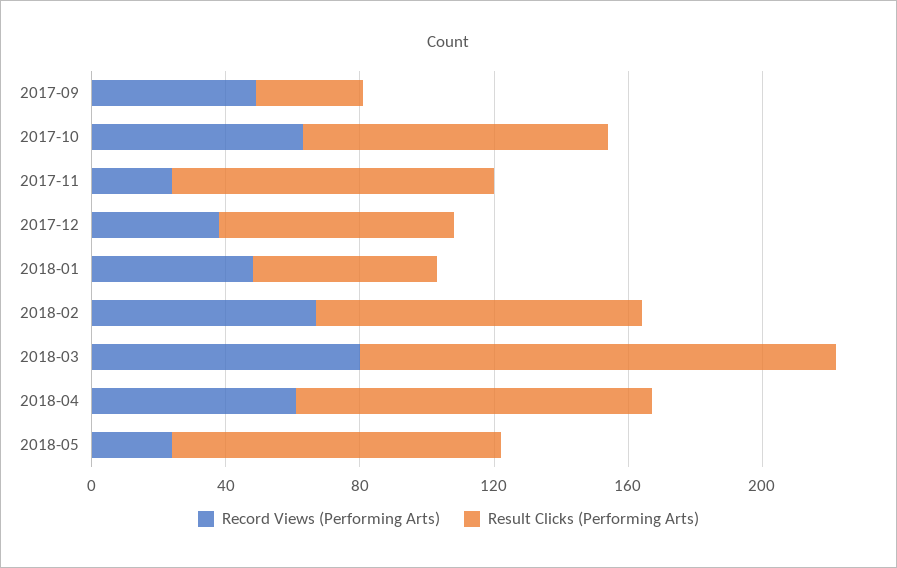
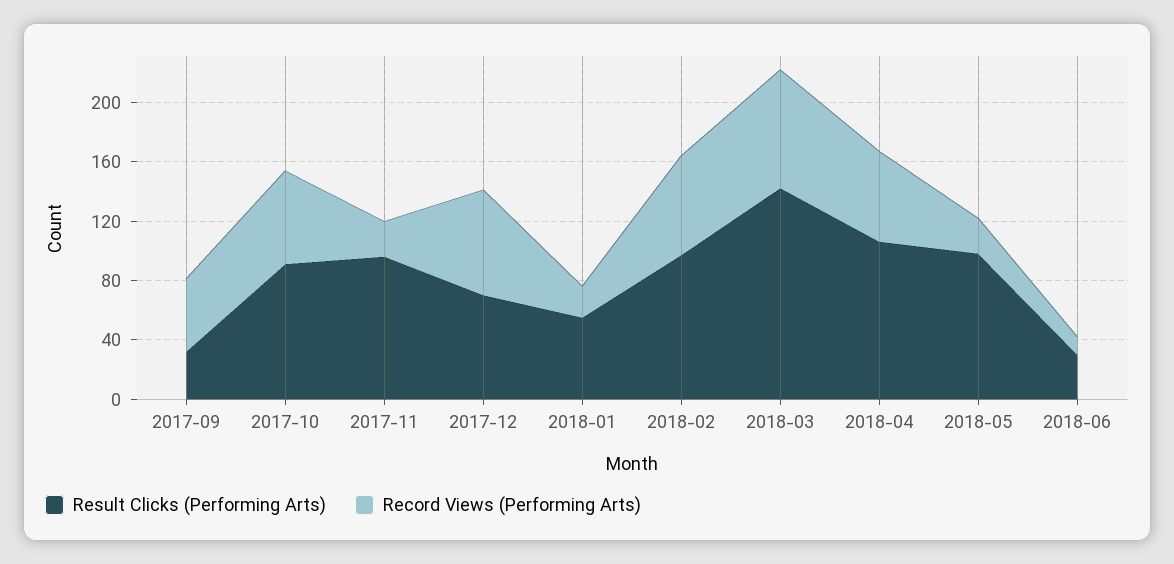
Record Views (Performing Arts), 2017-12: 40 -> 70
Record Views (Performing Arts), 2018-01: 50 -> 20
Result Clicks (Performing Arts), 2018-06: none -> 30
Record Views (Performing Arts), 2018-06: none -> 10

